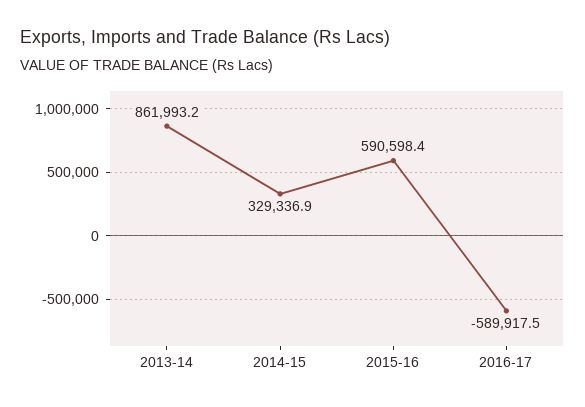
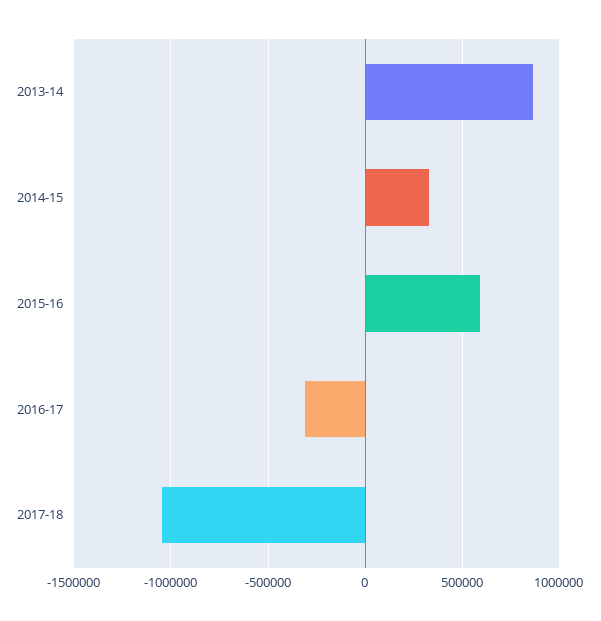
2016-17: -589917.5 -> -300000
2017-18: none -> -1050000

